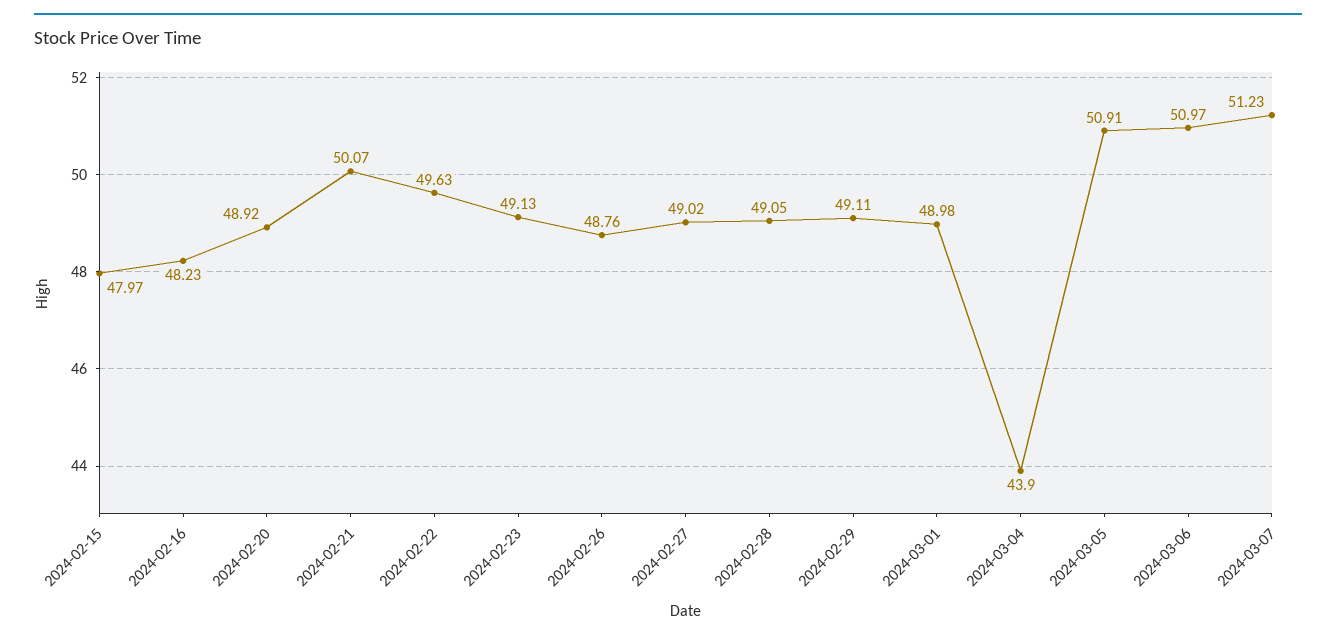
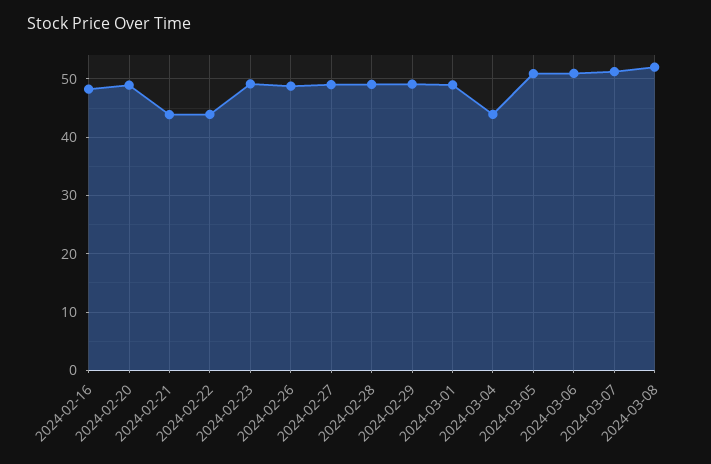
2024-02-15: 47.97 -> none
2024-02-21: 50.07 -> 44
2024-02-22: 49.63 -> 44
2024-03-08: none -> 52

